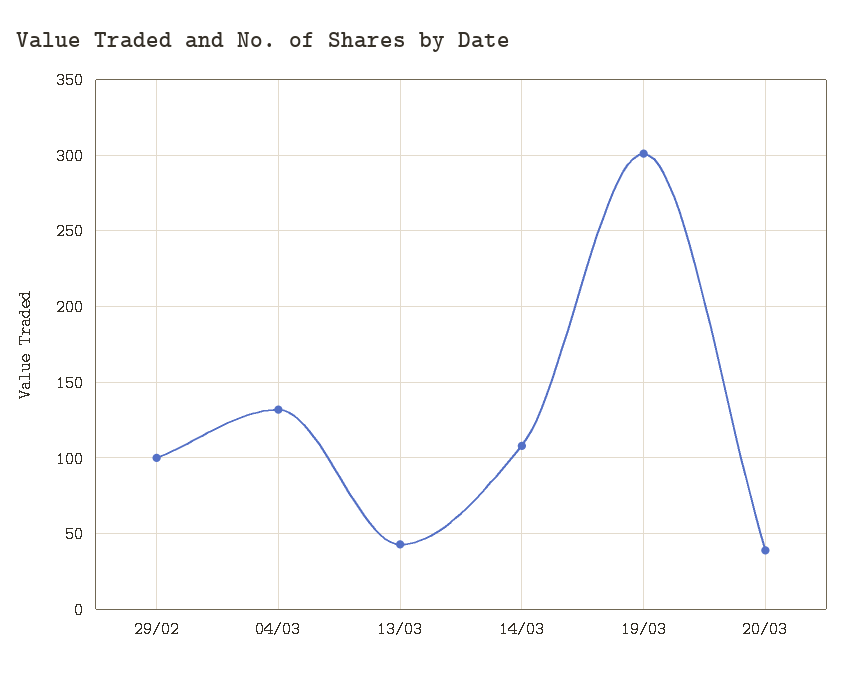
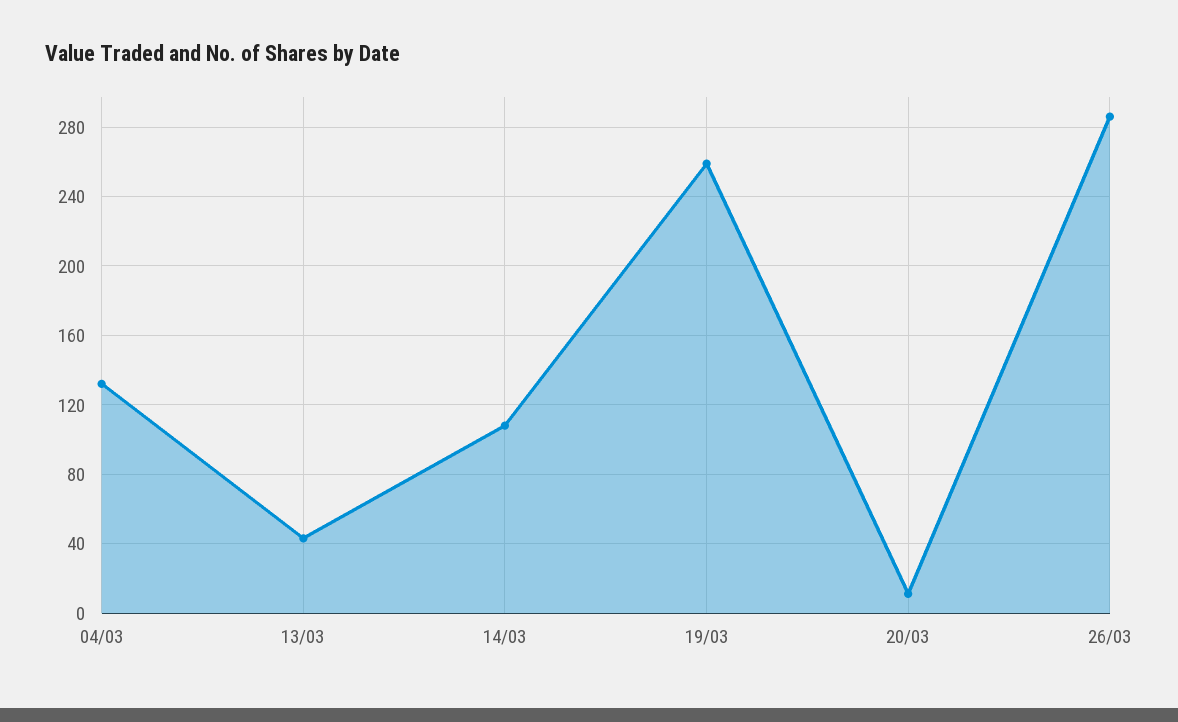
29/02: 100 -> none
19/03: 300 -> 260
20/03: 40 -> 10
26/03: none -> 285

